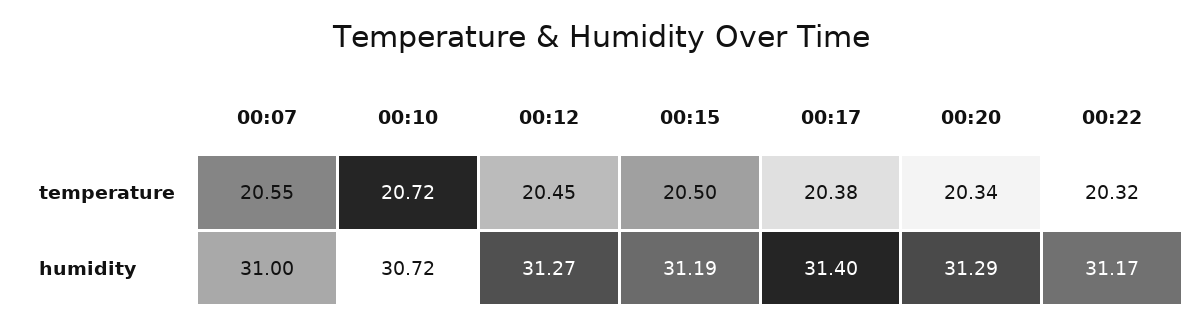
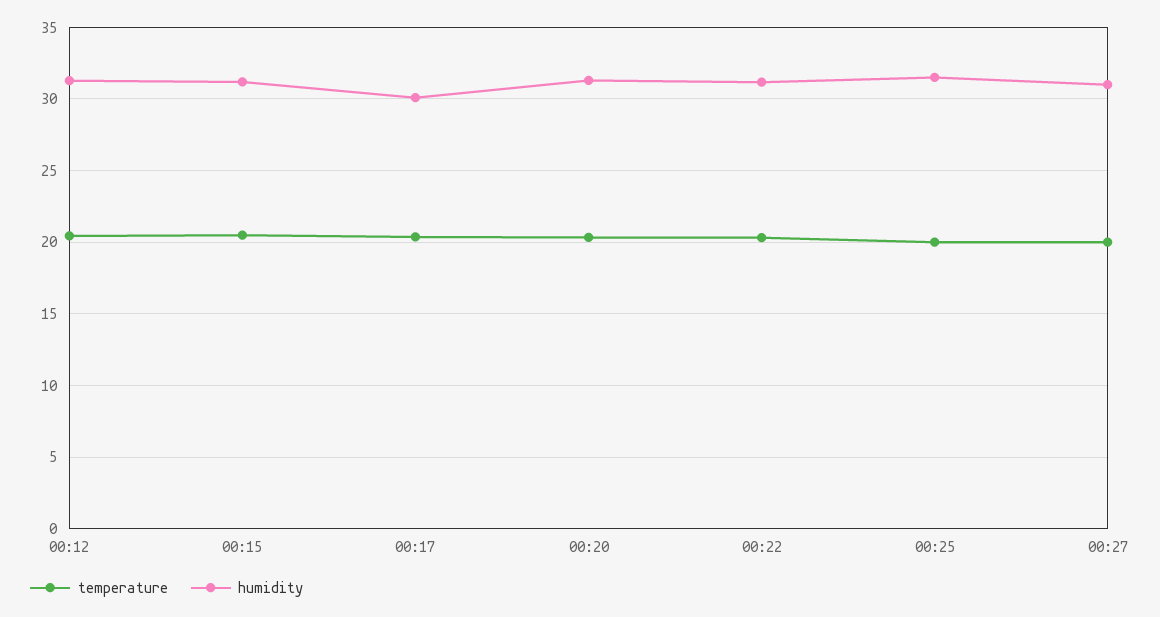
temperature, 00:07: 20.55 -> none
temperature, 00:10: 20.72 -> none
humidity, 00:07: 31 -> none
humidity, 00:10: 30.72 -> none
humidity, 00:17: 31.4 -> 30
temperature, 00:25: none -> 20
humidity, 00:25: none -> 31.5
temperature, 00:27: none -> 20
humidity, 00:27: none -> 31

